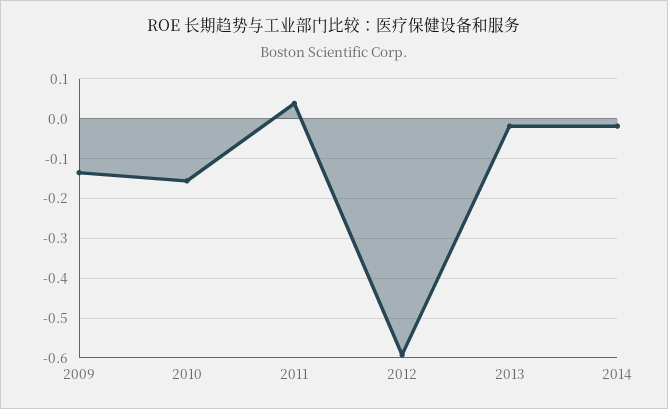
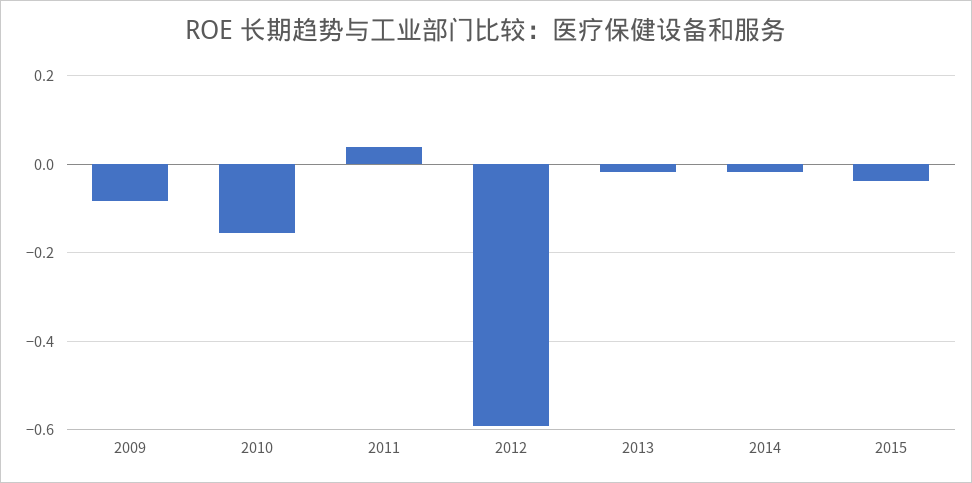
2009: -0.14 -> -0.08
2015: none -> -0.04

